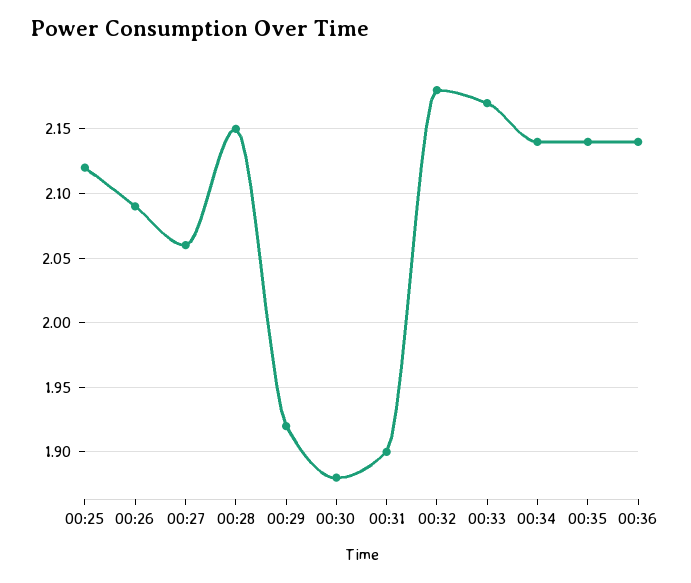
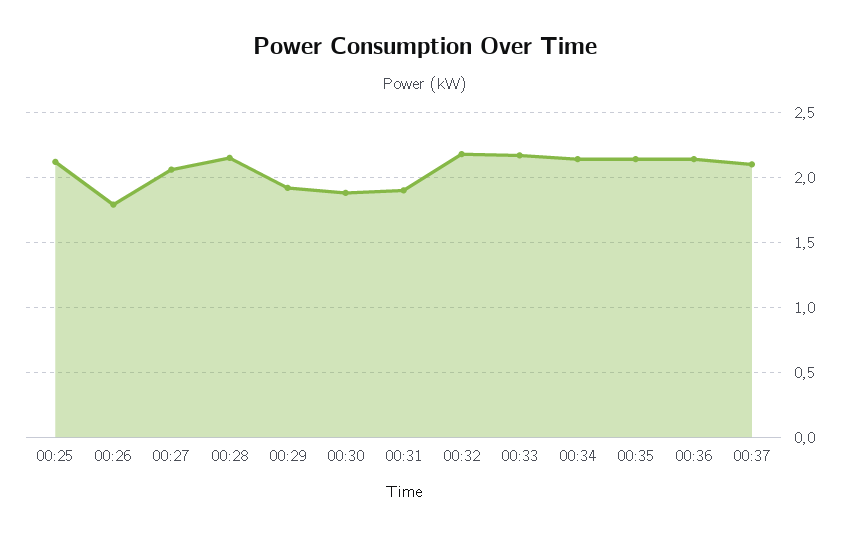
00:26: 2.09 -> 1.8
00:37: none -> 2.1

